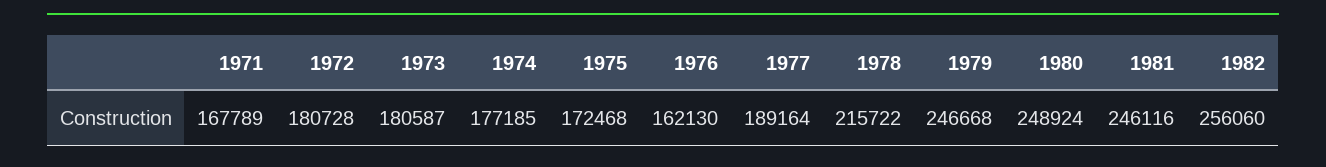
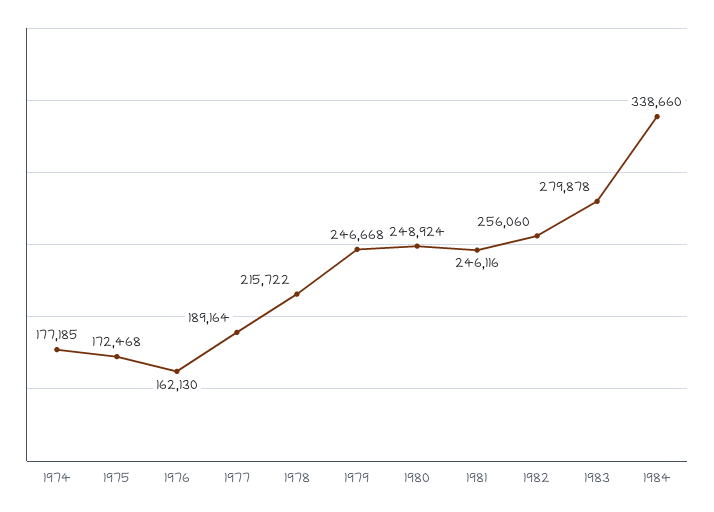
1971: 167789 -> none
1972: 180728 -> none
1973: 180587 -> none
1983: none -> 279878
1984: none -> 338660

